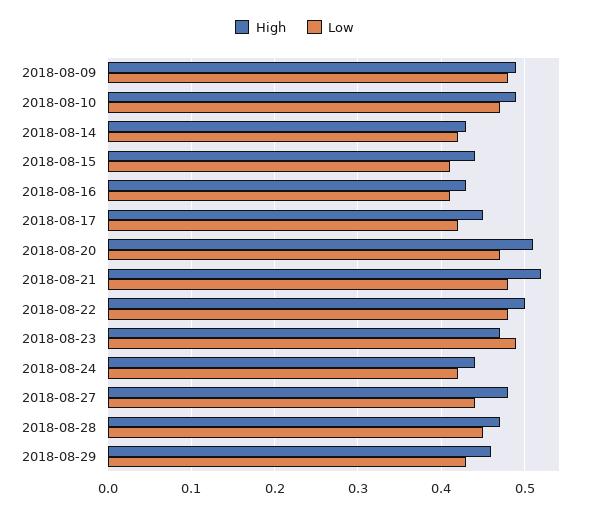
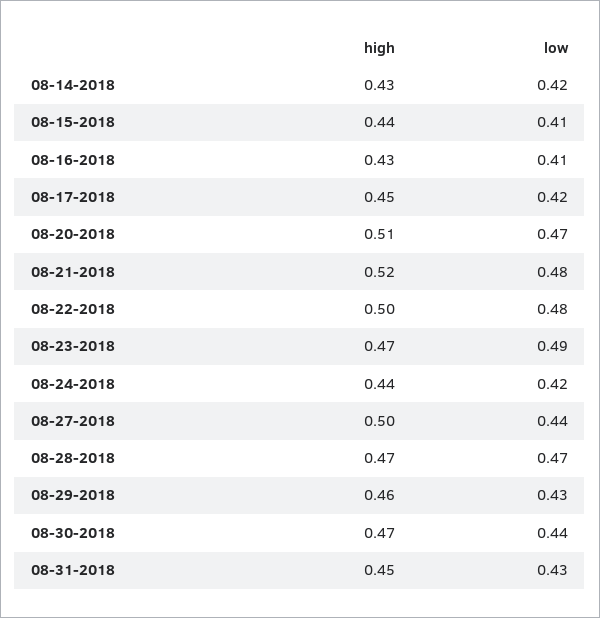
High, 2018-08-09: 0.49 -> none
Low, 2018-08-09: 0.48 -> none
High, 2018-08-10: 0.49 -> none
Low, 2018-08-10: 0.47 -> none
High, 2018-08-27: 0.48 -> 0.5
Low, 2018-08-28: 0.45 -> 0.47
High, 08-30-2018: none -> 0.47
Low, 08-30-2018: none -> 0.44
High, 08-31-2018: none -> 0.45
Low, 08-31-2018: none -> 0.43

